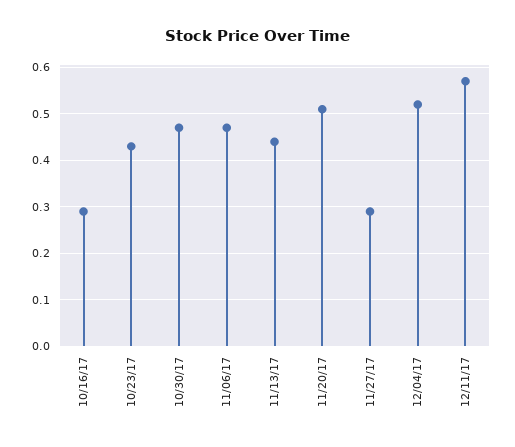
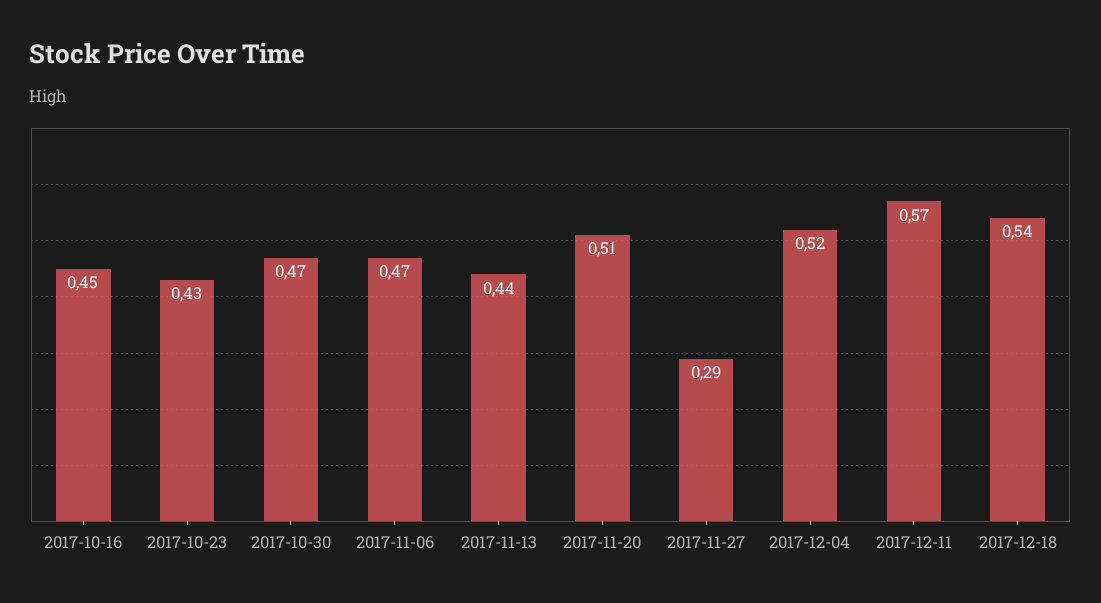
10/16/17: 0.3 -> 0.45
2017-12-18: none -> 0.54

